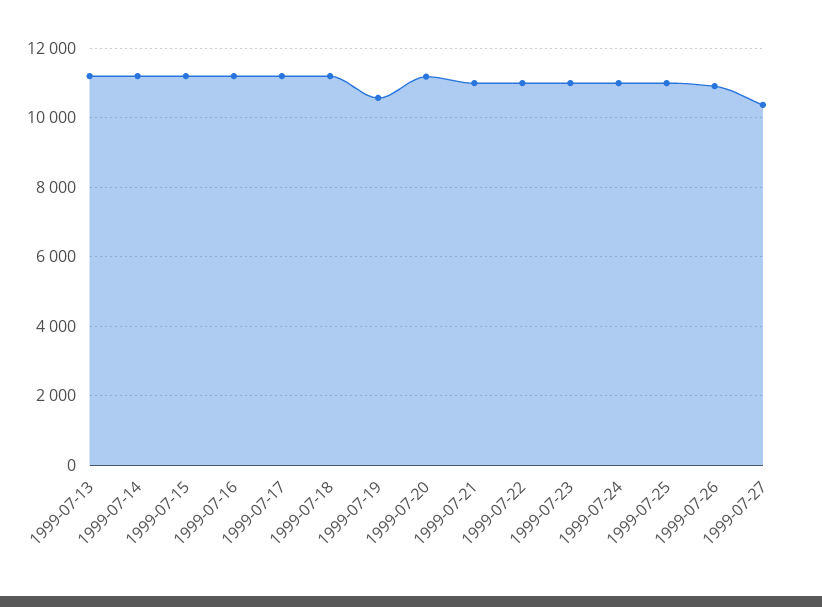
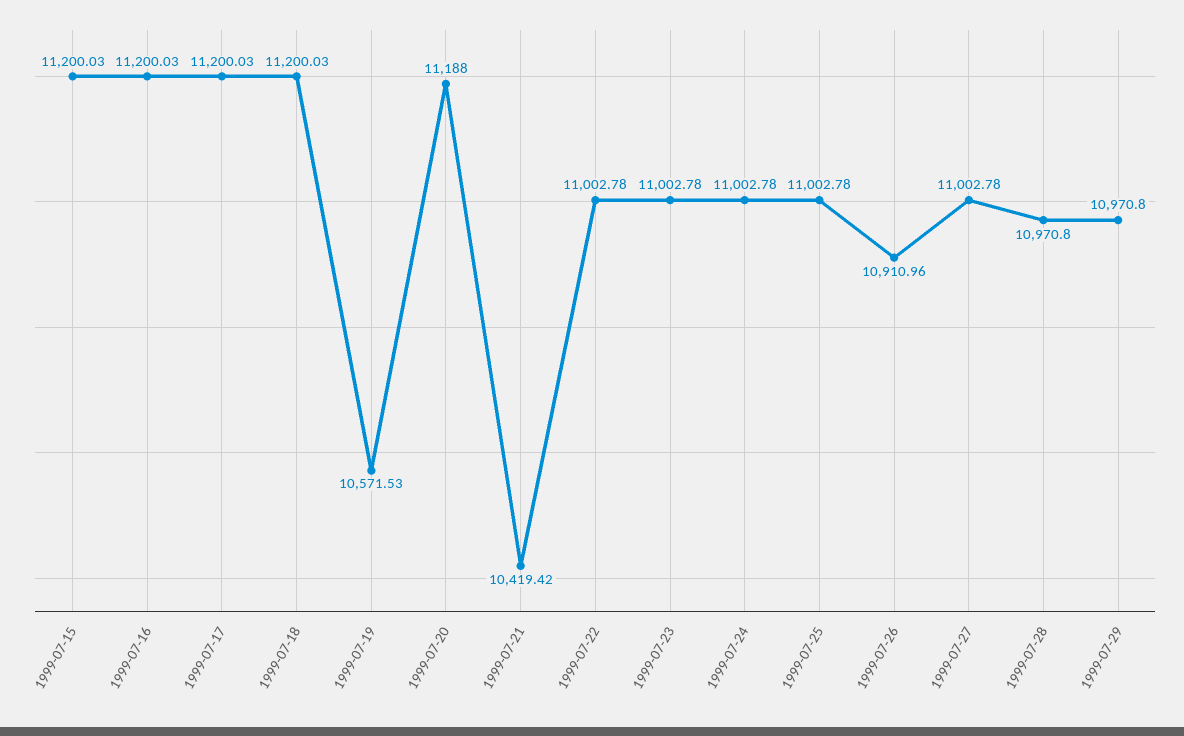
1999-07-13: 11200 -> none
1999-07-14: 11200 -> none
1999-07-21: 11000 -> 10419.42
1999-07-27: 10400 -> 11002.78
1999-07-28: none -> 10970.8
1999-07-29: none -> 10970.8

